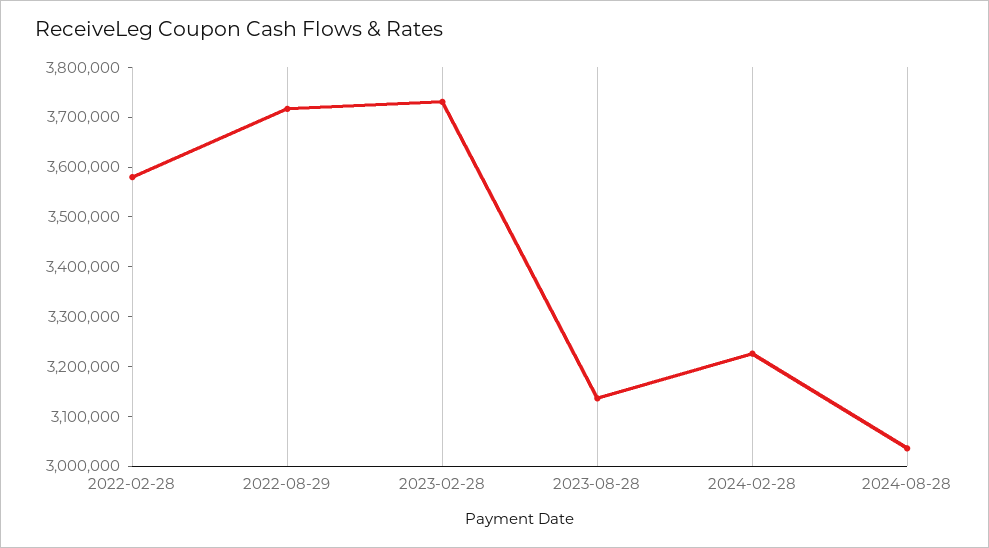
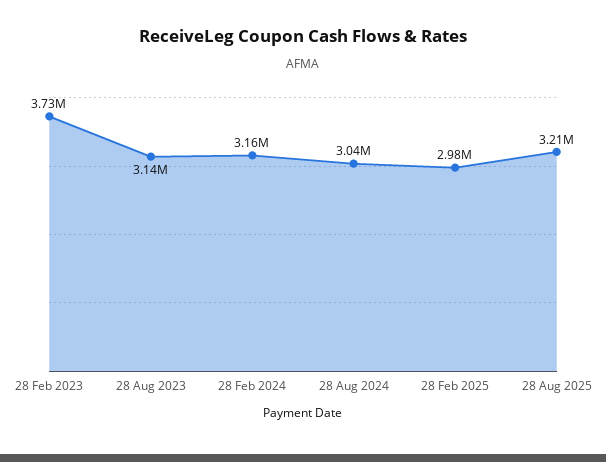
2022-02-28: 3580000 -> none
2022-08-29: 3720000 -> none
2024-02-28: 3220000 -> 3160000
28 Feb 2025: none -> 2980000
28 Aug 2025: none -> 3210000

